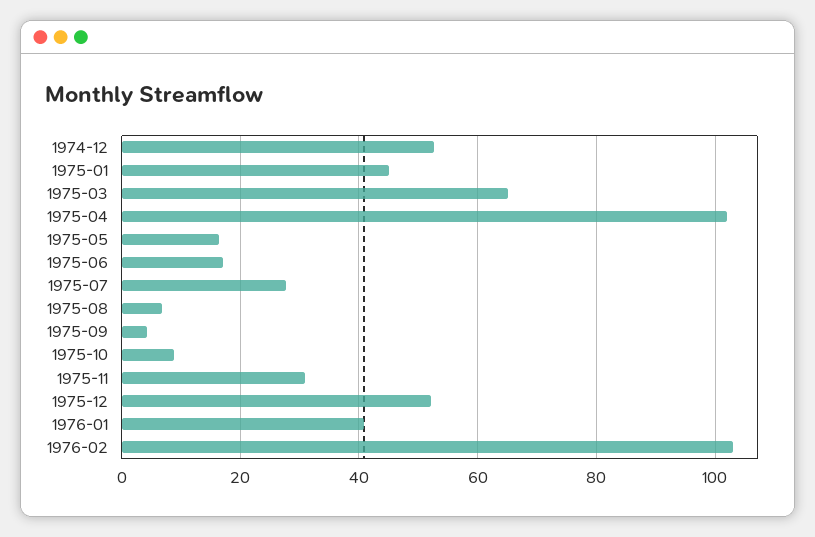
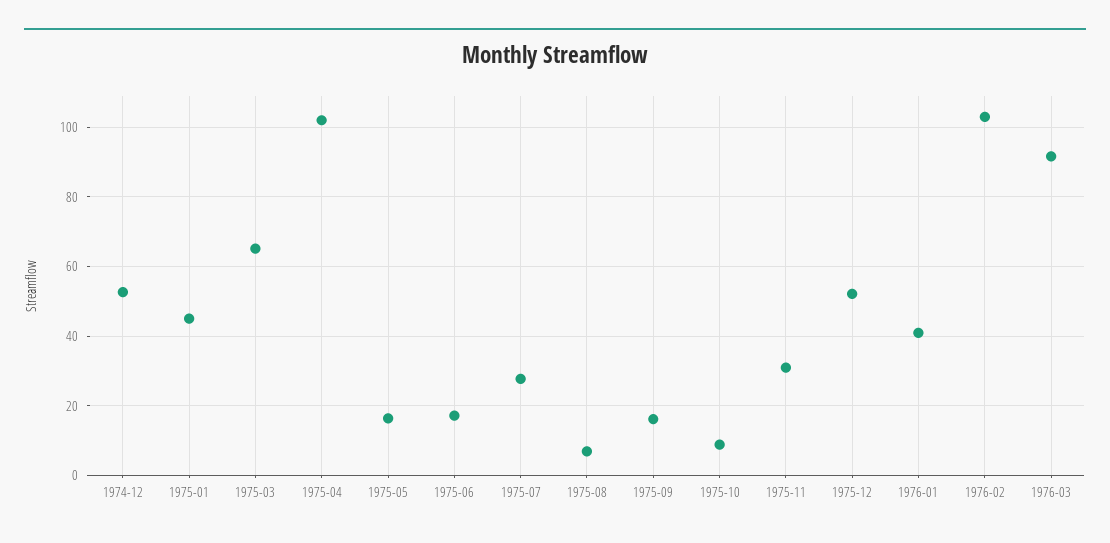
1975-09: 4 -> 16
1976-03: none -> 92

